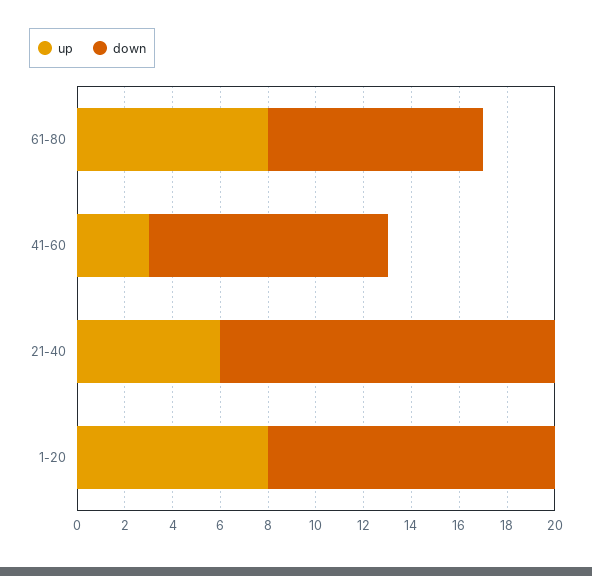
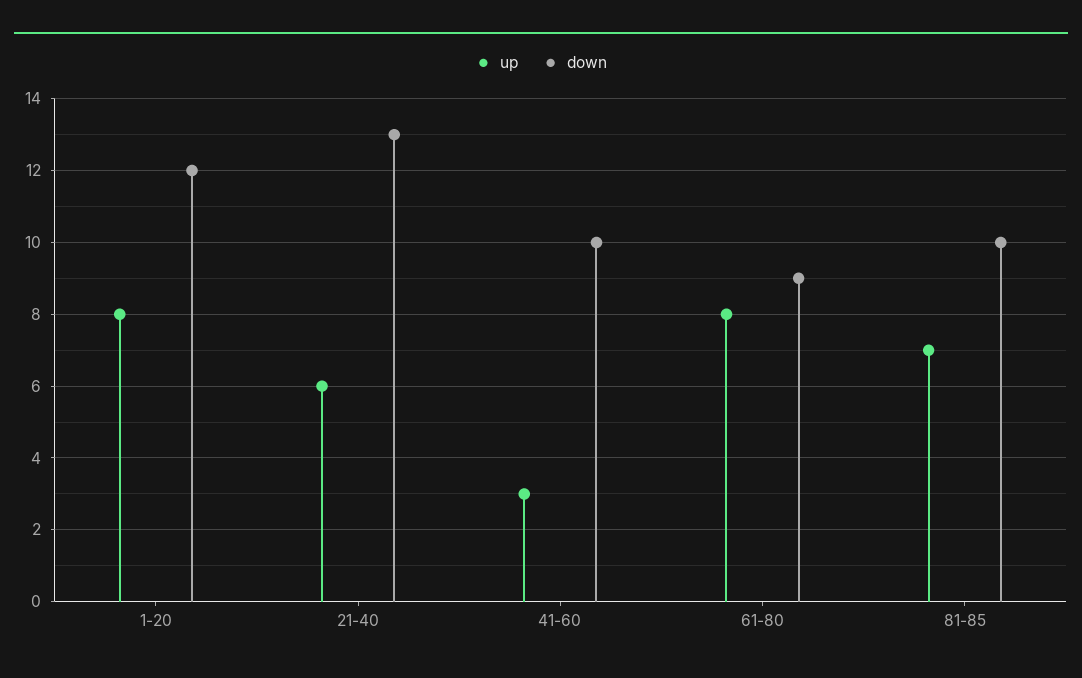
down, 21-40: 14 -> 13
up, 81-85: none -> 7
down, 81-85: none -> 10

